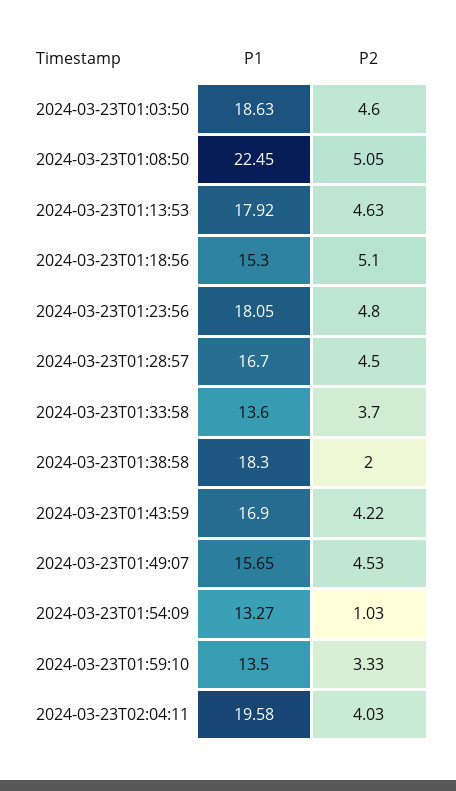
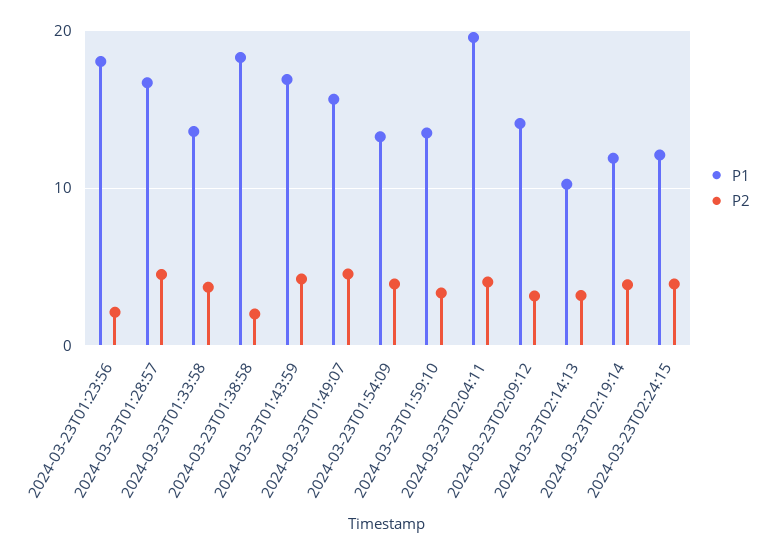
P1, 2024-03-23T01:03:50: 18.63 -> none
P2, 2024-03-23T01:03:50: 4.6 -> none
P1, 2024-03-23T01:08:50: 22.45 -> none
P2, 2024-03-23T01:08:50: 5.05 -> none
P1, 2024-03-23T01:13:53: 17.92 -> none
P2, 2024-03-23T01:13:53: 4.63 -> none
P1, 2024-03-23T01:18:56: 15.3 -> none
P2, 2024-03-23T01:18:56: 5.1 -> none
P2, 2024-03-23T01:23:56: 4.8 -> 2
P2, 2024-03-23T01:54:09: 1.03 -> 4
P1, 2024-03-23T02:09:12: none -> 14
P2, 2024-03-23T02:09:12: none -> 3
P1, 2024-03-23T02:14:13: none -> 10
P2, 2024-03-23T02:14:13: none -> 3
P1, 2024-03-23T02:19:14: none -> 12
P2, 2024-03-23T02:19:14: none -> 4
P1, 2024-03-23T02:24:15: none -> 12
P2, 2024-03-23T02:24:15: none -> 4

